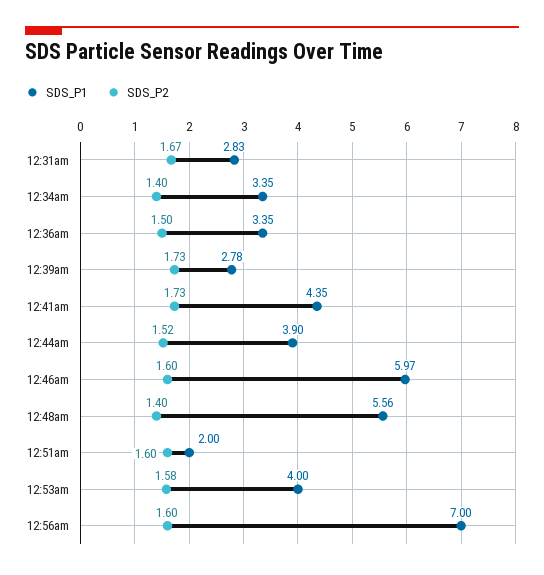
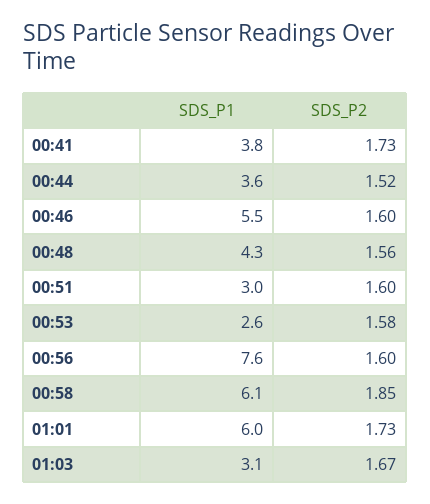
SDS_P1, 12:31am: 2.83 -> none
SDS_P2, 12:31am: 1.67 -> none
SDS_P1, 12:34am: 3.35 -> none
SDS_P2, 12:34am: 1.4 -> none
SDS_P1, 12:36am: 3.35 -> none
SDS_P2, 12:36am: 1.5 -> none
SDS_P1, 12:39am: 2.78 -> none
SDS_P2, 12:39am: 1.73 -> none
SDS_P1, 12:41am: 4.35 -> 3.8
SDS_P1, 12:44am: 3.9 -> 3.6
SDS_P1, 12:46am: 5.97 -> 5.5
SDS_P1, 12:48am: 5.56 -> 4.3
SDS_P2, 12:48am: 1.4 -> 1.56
SDS_P1, 12:51am: 2 -> 3
SDS_P1, 12:53am: 4 -> 2.6
SDS_P1, 12:56am: 7 -> 7.6
SDS_P1, 00:58: none -> 6.1
SDS_P2, 00:58: none -> 1.85
SDS_P1, 01:01: none -> 6
SDS_P2, 01:01: none -> 1.73
SDS_P1, 01:03: none -> 3.1
SDS_P2, 01:03: none -> 1.67

